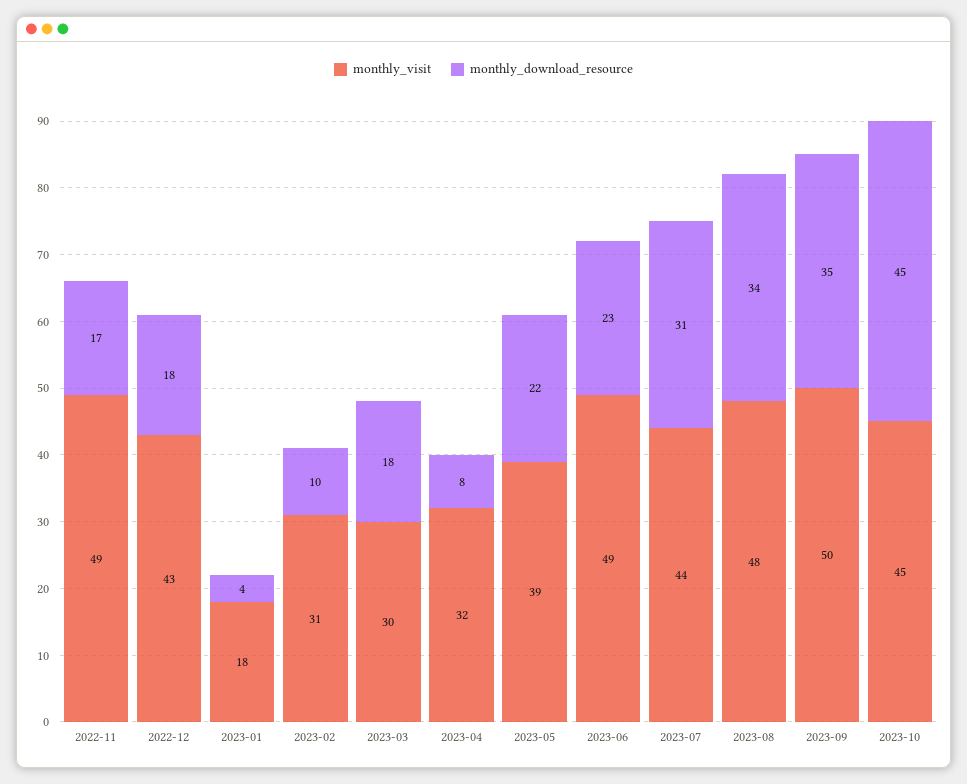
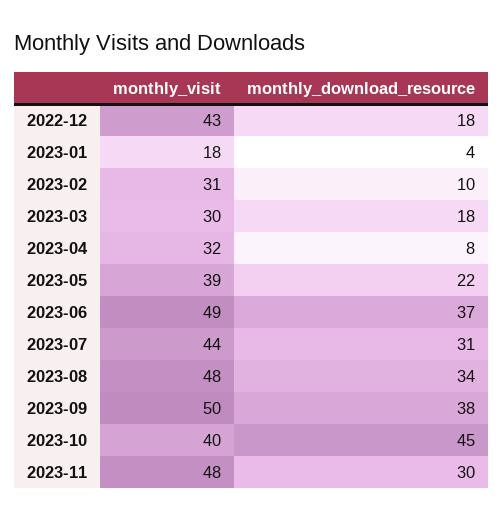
monthly_visit, 2022-11: 49 -> none
monthly_download_resource, 2022-11: 17 -> none
monthly_download_resource, 2023-06: 23 -> 37
monthly_download_resource, 2023-09: 35 -> 38
monthly_visit, 2023-10: 45 -> 40
monthly_visit, 2023-11: none -> 48
monthly_download_resource, 2023-11: none -> 30

